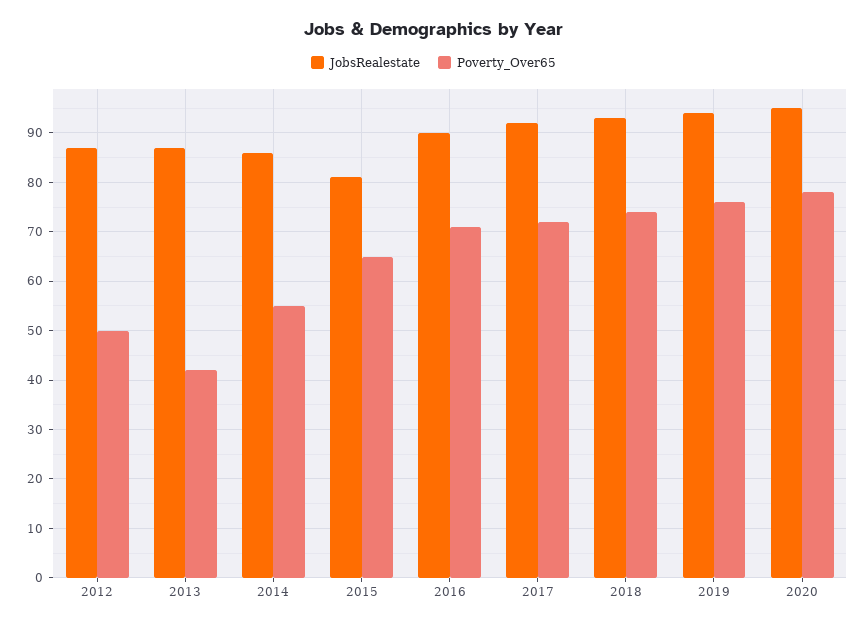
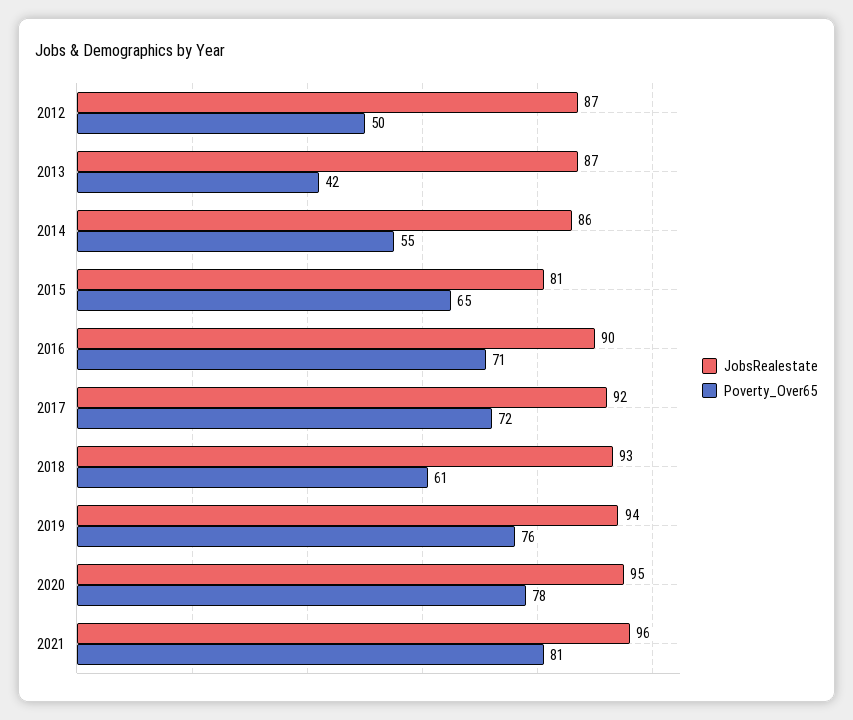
Poverty_Over65, 2018: 75 -> 61
JobsRealestate, 2021: none -> 96
Poverty_Over65, 2021: none -> 81

